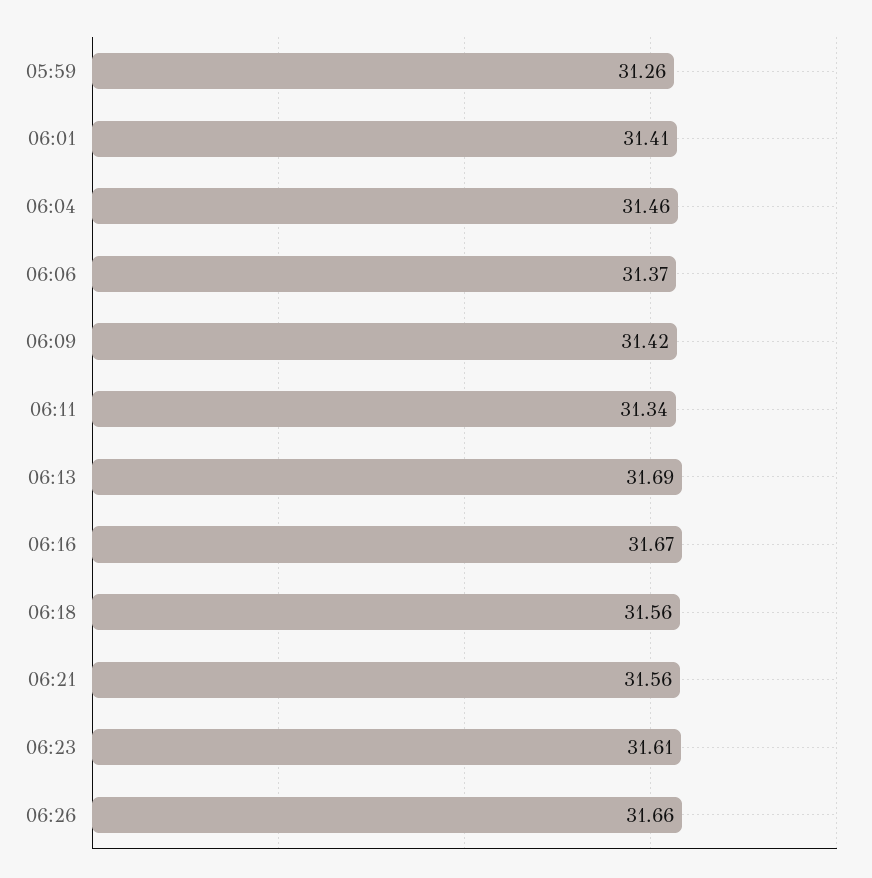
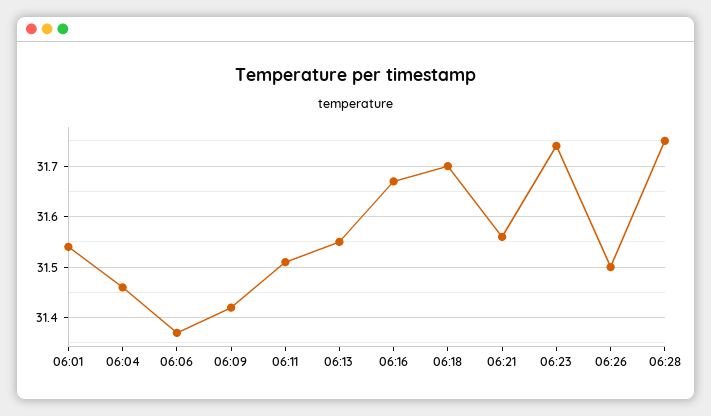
05:59: 31.26 -> none
06:01: 31.41 -> 31.55
06:11: 31.34 -> 31.5
06:13: 31.69 -> 31.55
06:18: 31.56 -> 31.7
06:23: 31.61 -> 31.75
06:26: 31.66 -> 31.5
06:28: none -> 31.75

